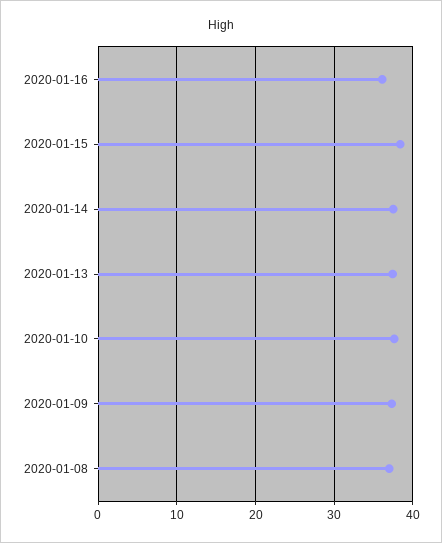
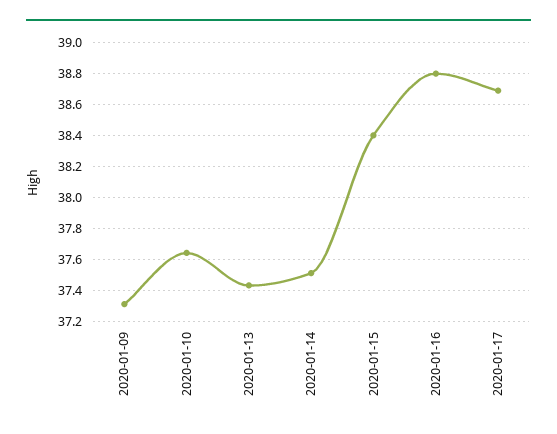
2020-01-16: 36 -> 38.8
2020-01-08: 37 -> none
2020-01-17: none -> 38.7

